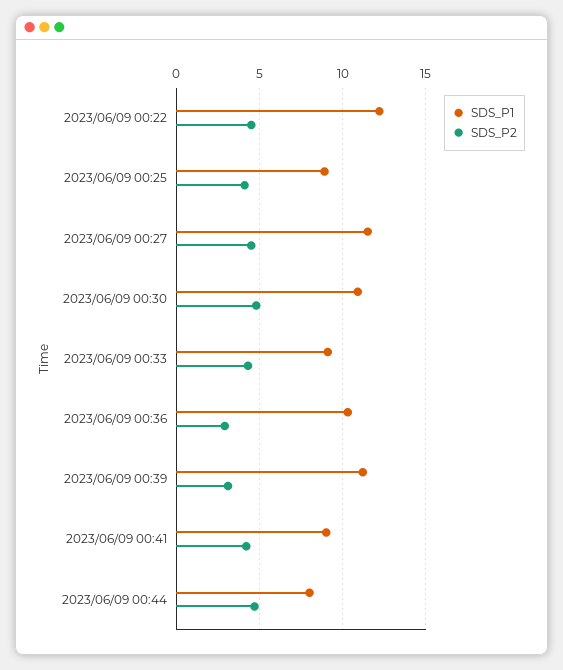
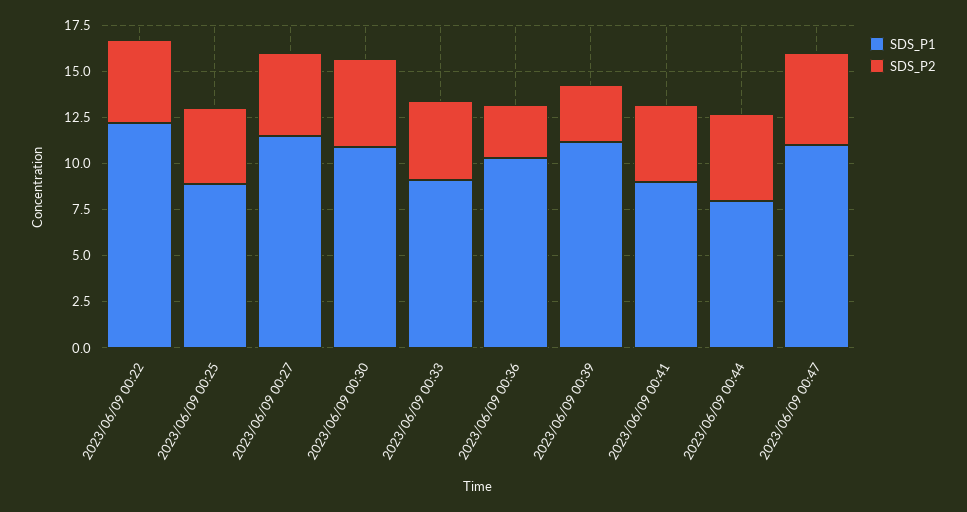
SDS_P1, 2023/06/09 00:47: none -> 11
SDS_P2, 2023/06/09 00:47: none -> 5

